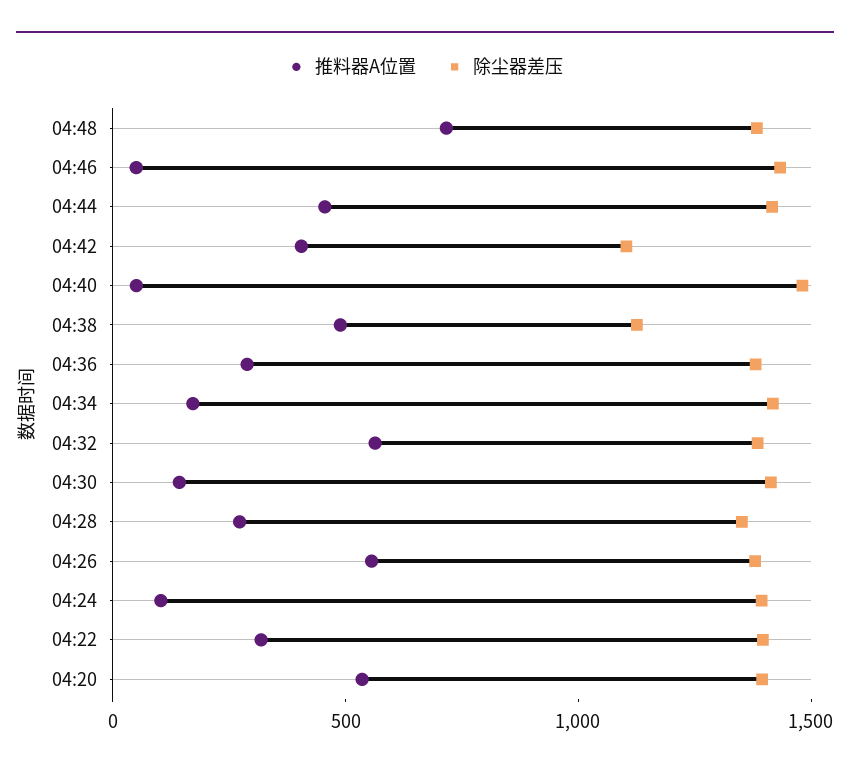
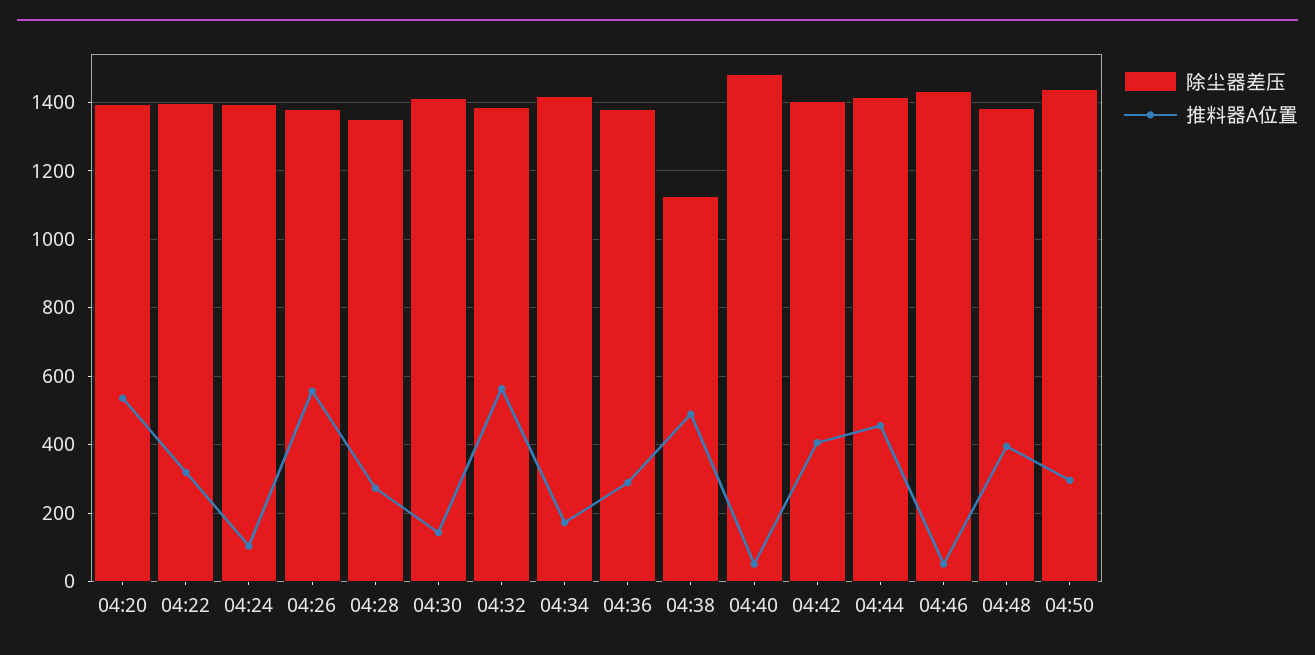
推料器A位置, 04:48: 700 -> 400
除尘器差压, 04:42: 1100 -> 1400
除尘器差压, 04:50: none -> 1440
推料器A位置, 04:50: none -> 300

